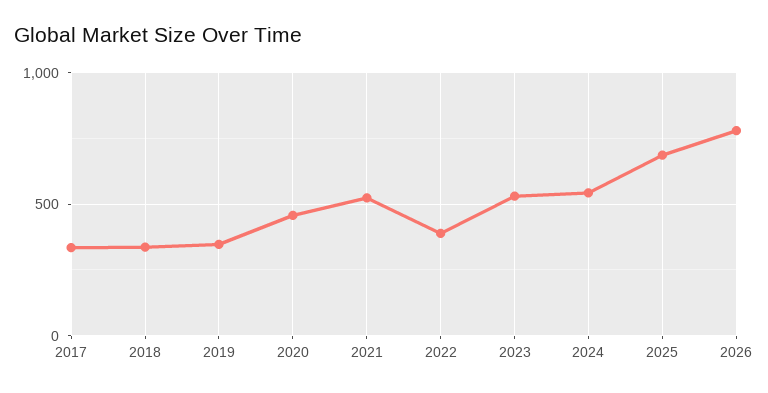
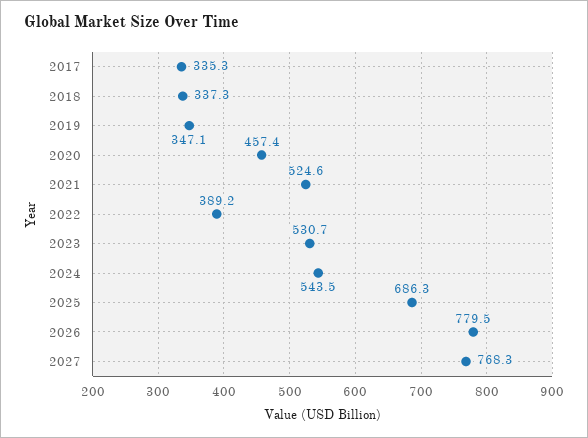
2027: none -> 768.3

